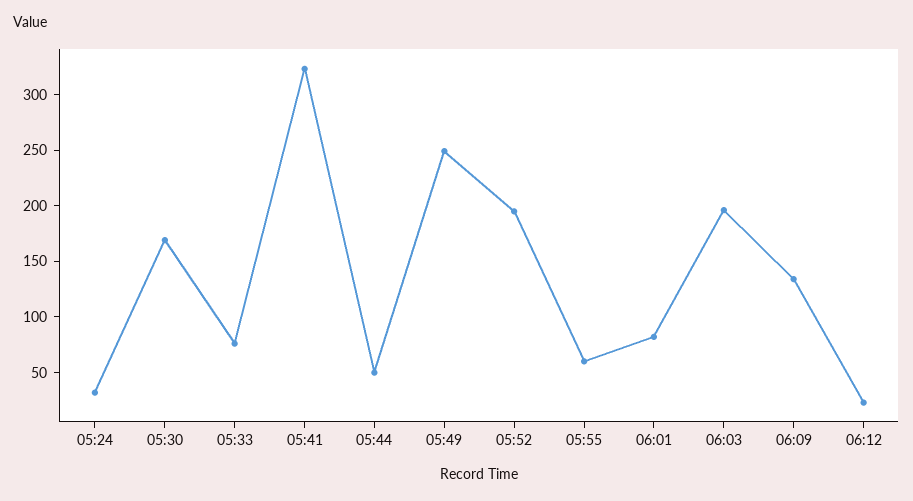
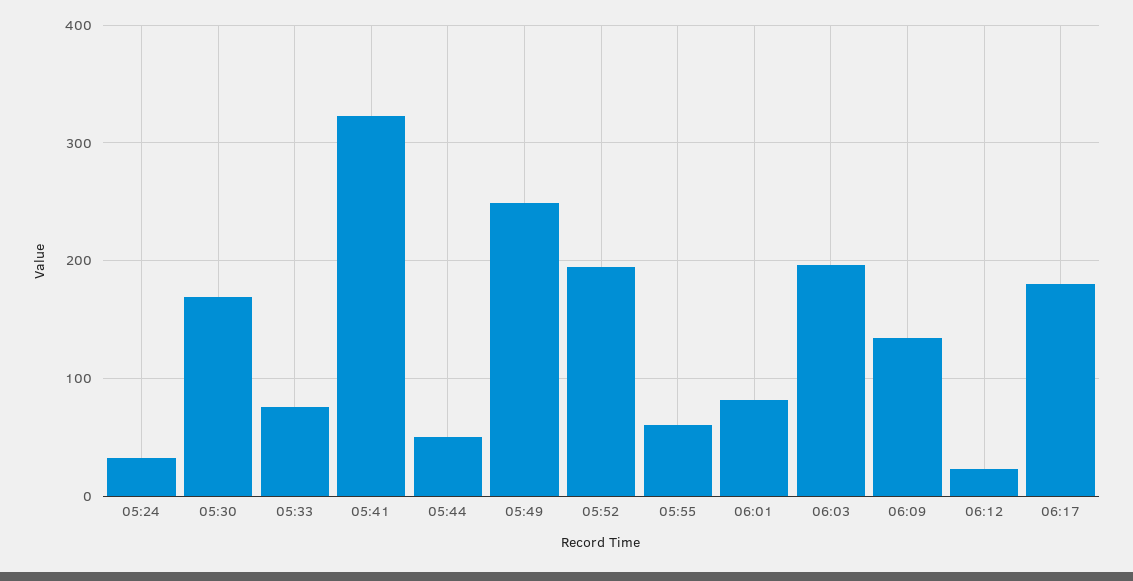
06:17: none -> 180

